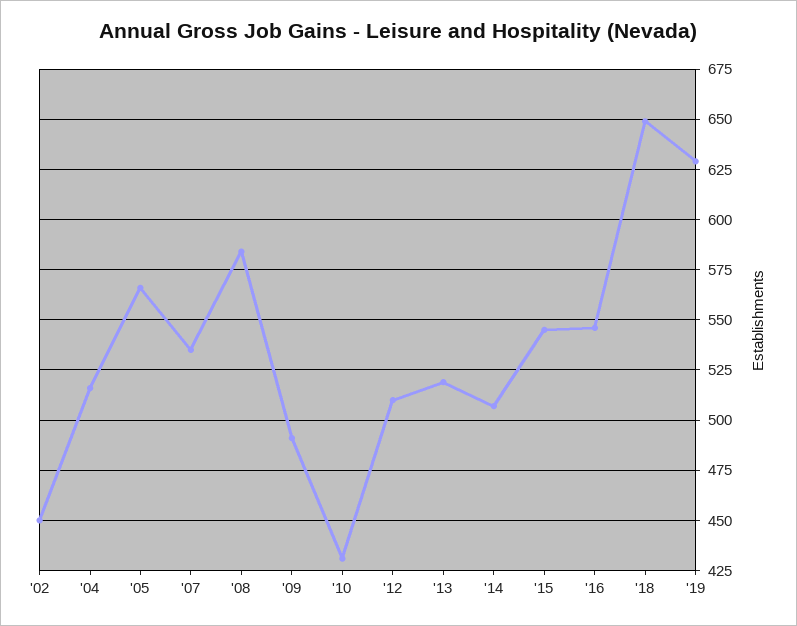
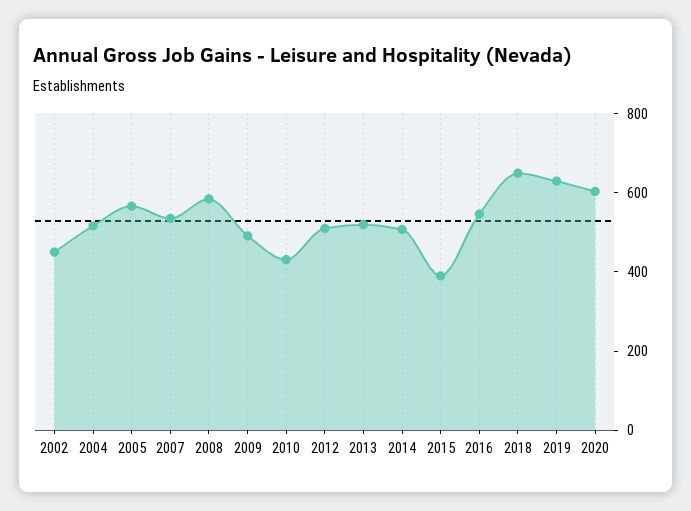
'15: 545 -> 400
2020: none -> 600

